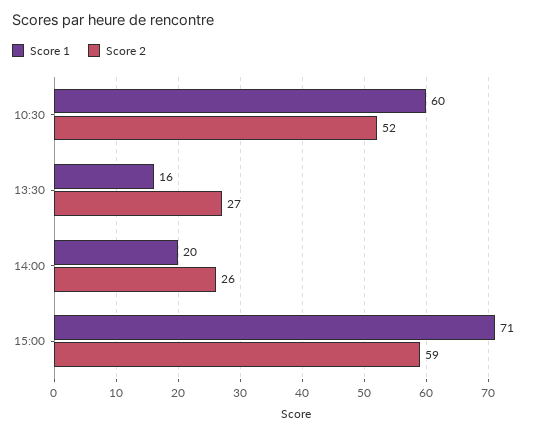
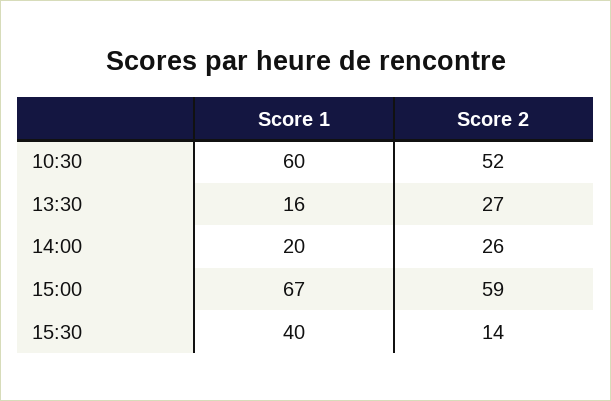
Score 1, 15:00: 71 -> 67
Score 1, 15:30: none -> 40
Score 2, 15:30: none -> 14

